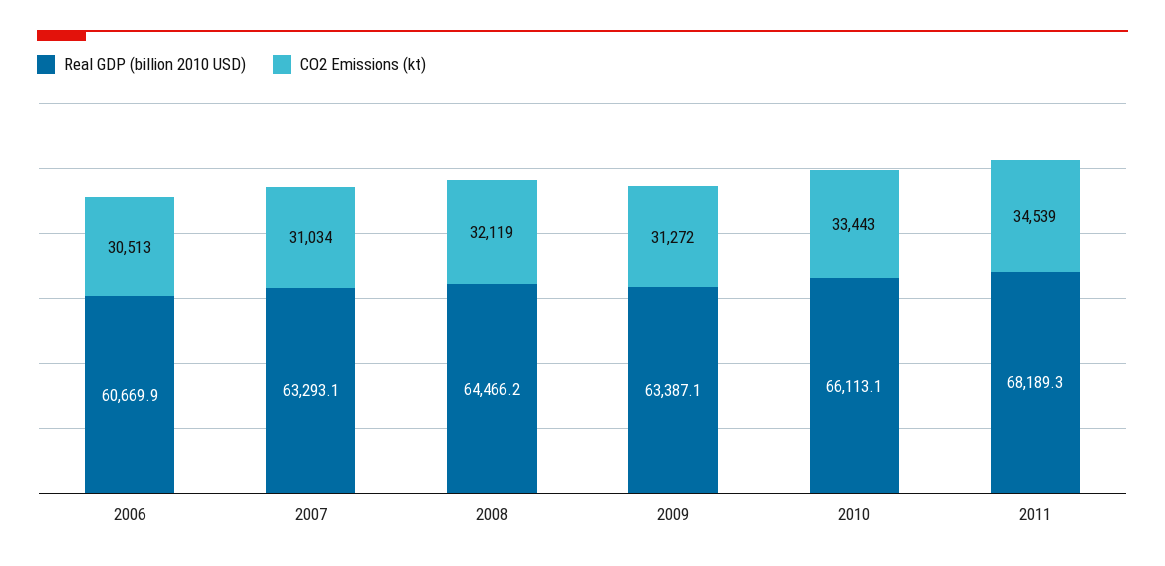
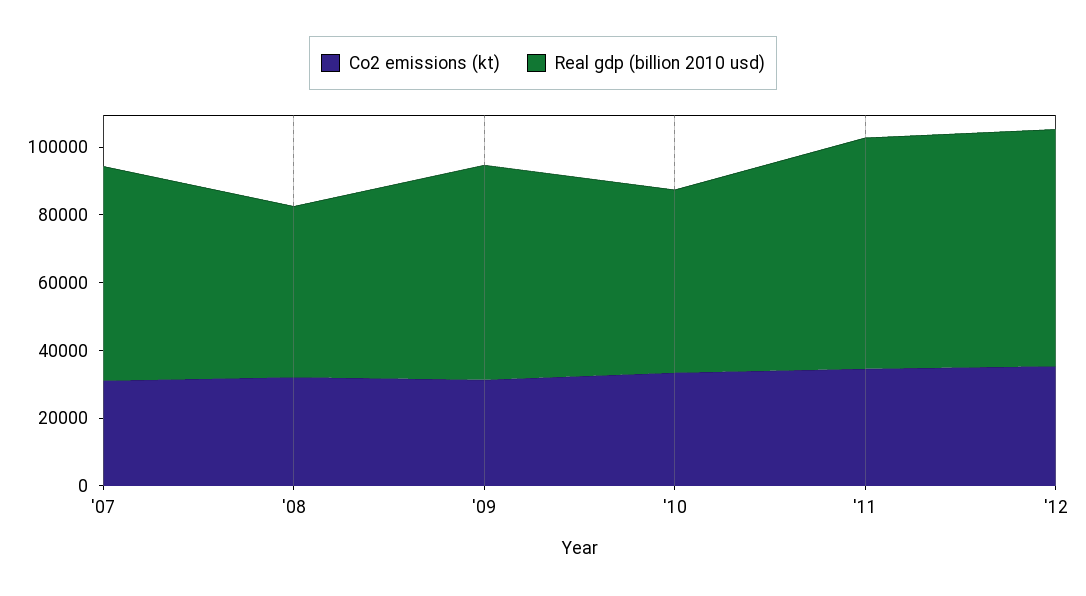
Real GDP (billion 2010 USD), 2006: 60669.9 -> none
CO2 Emissions (kt), 2006: 30513 -> none
Real GDP (billion 2010 USD), 2008: 64466.2 -> 50000
Real GDP (billion 2010 USD), 2010: 66113.1 -> 55000
CO2 Emissions (kt), '12: none -> 35000
Real GDP (billion 2010 USD), '12: none -> 70000

